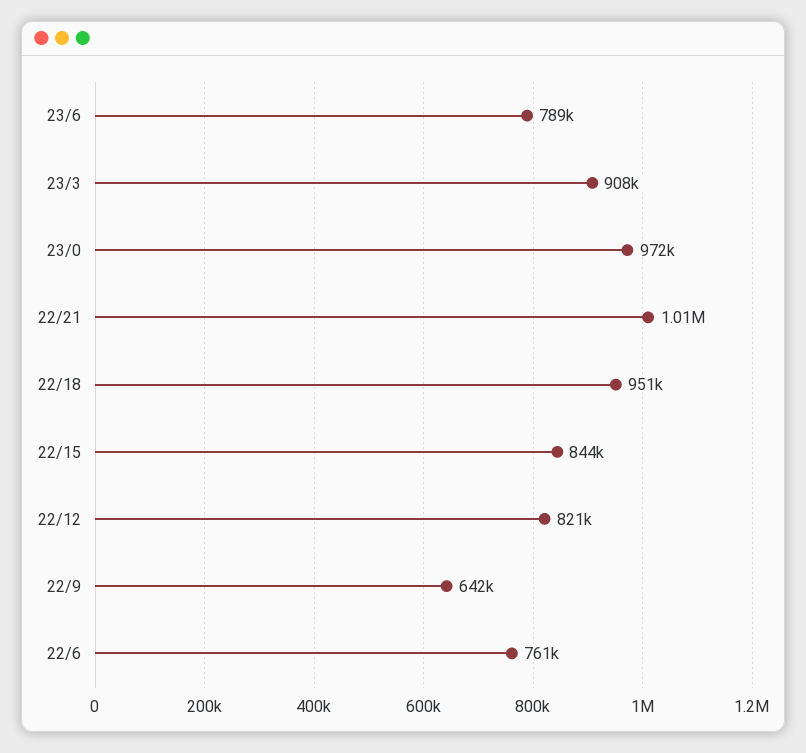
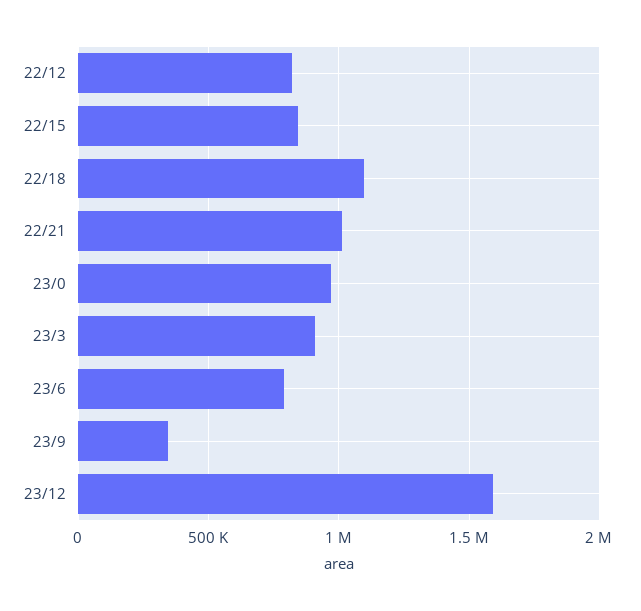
22/18: 951000 -> 1100000
22/9: 642000 -> none
22/6: 761000 -> none
23/9: none -> 350000
23/12: none -> 1600000

